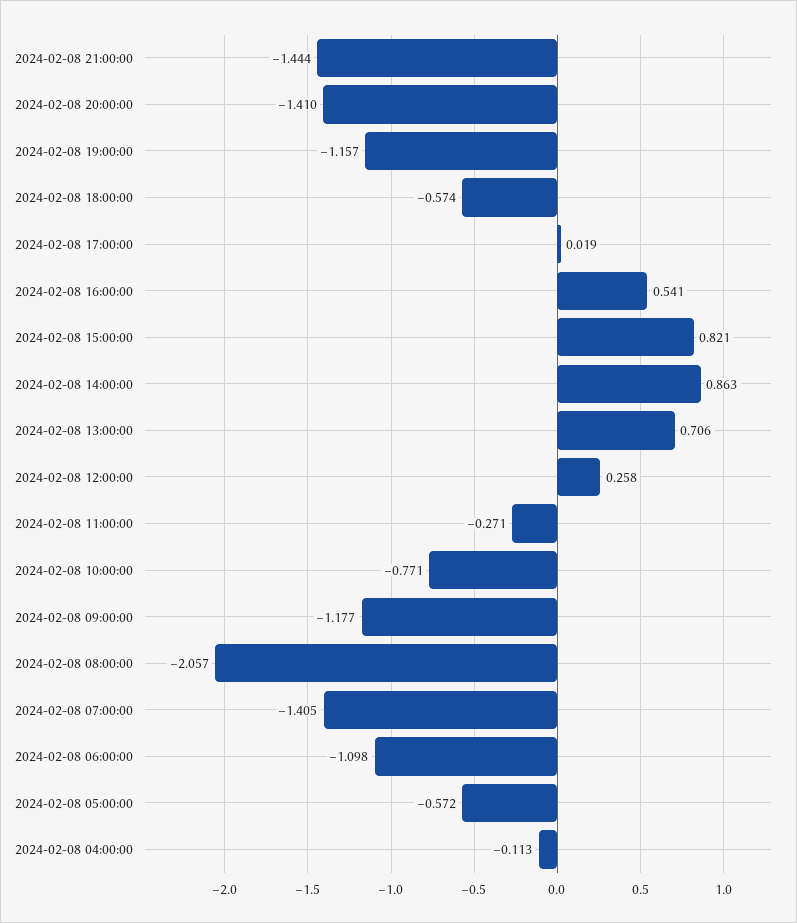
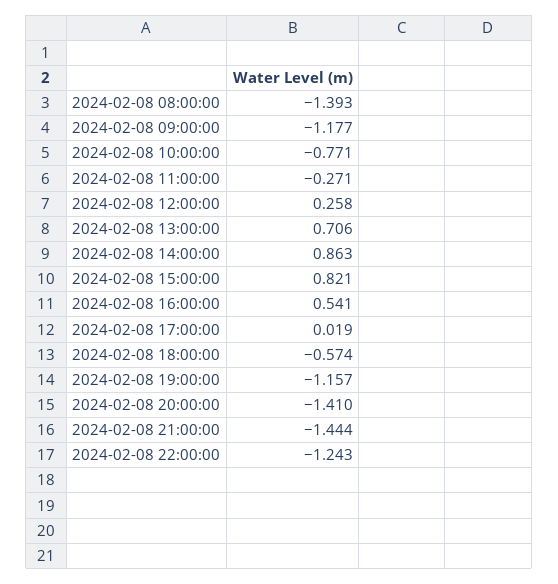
2024-02-08 08:00:00: -2.057 -> -1.393
2024-02-08 07:00:00: -1.405 -> none
2024-02-08 06:00:00: -1.098 -> none
2024-02-08 05:00:00: -0.572 -> none
2024-02-08 04:00:00: -0.113 -> none
2024-02-08 22:00:00: none -> -1.243

